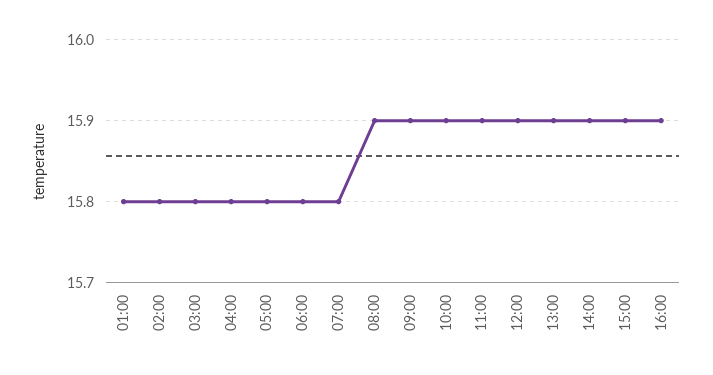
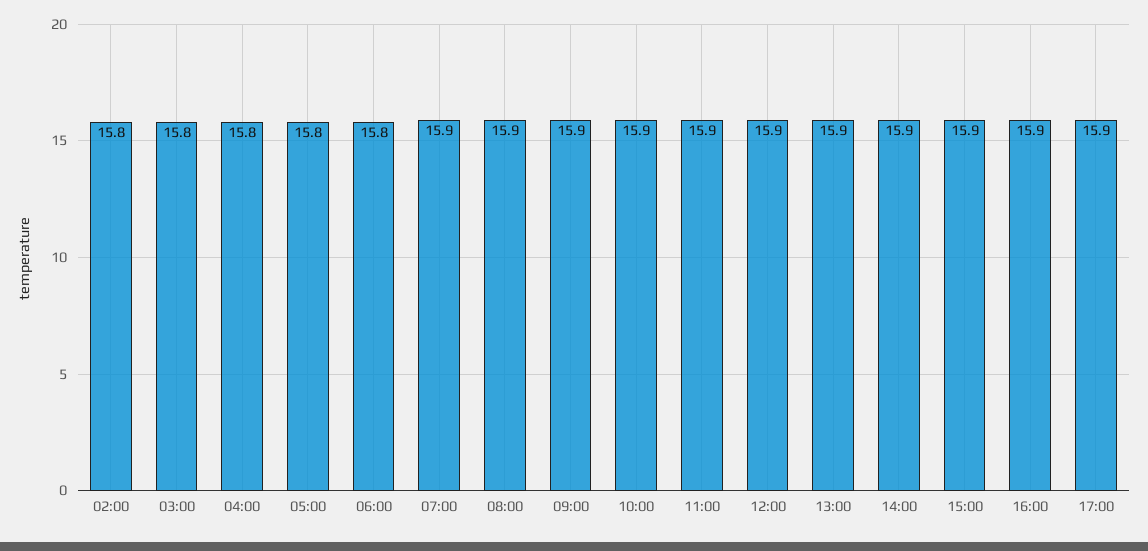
01:00: 15.8 -> none
07:00: 15.8 -> 15.9
17:00: none -> 15.9

